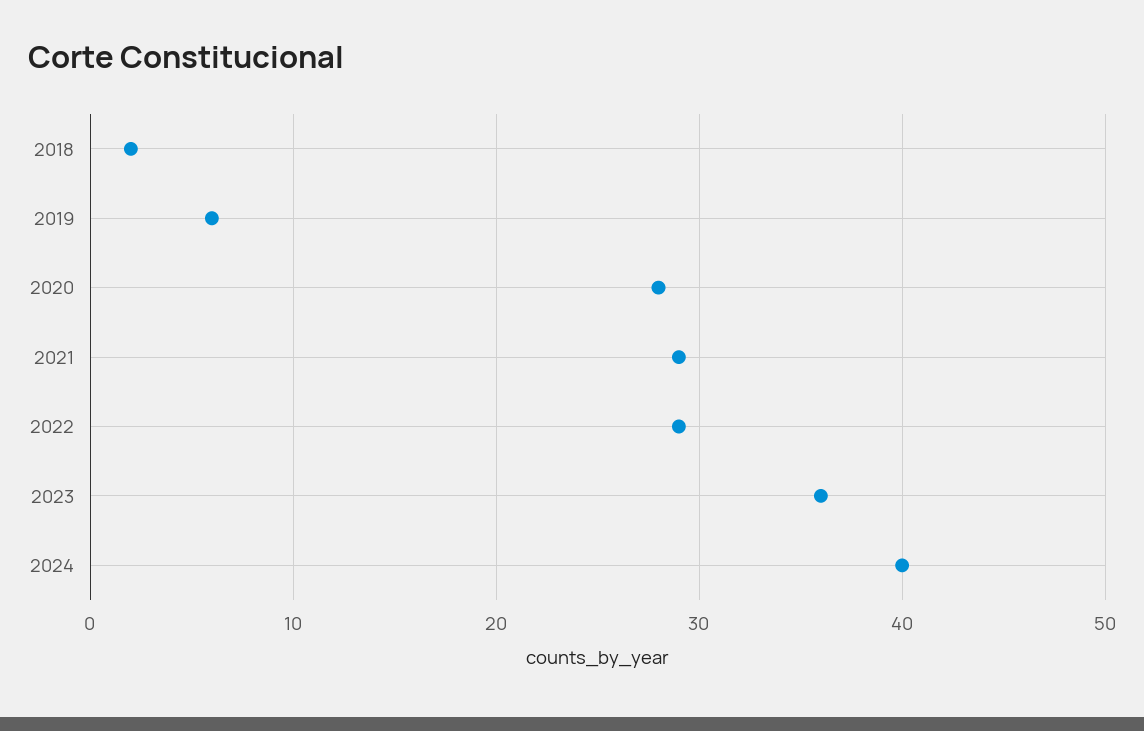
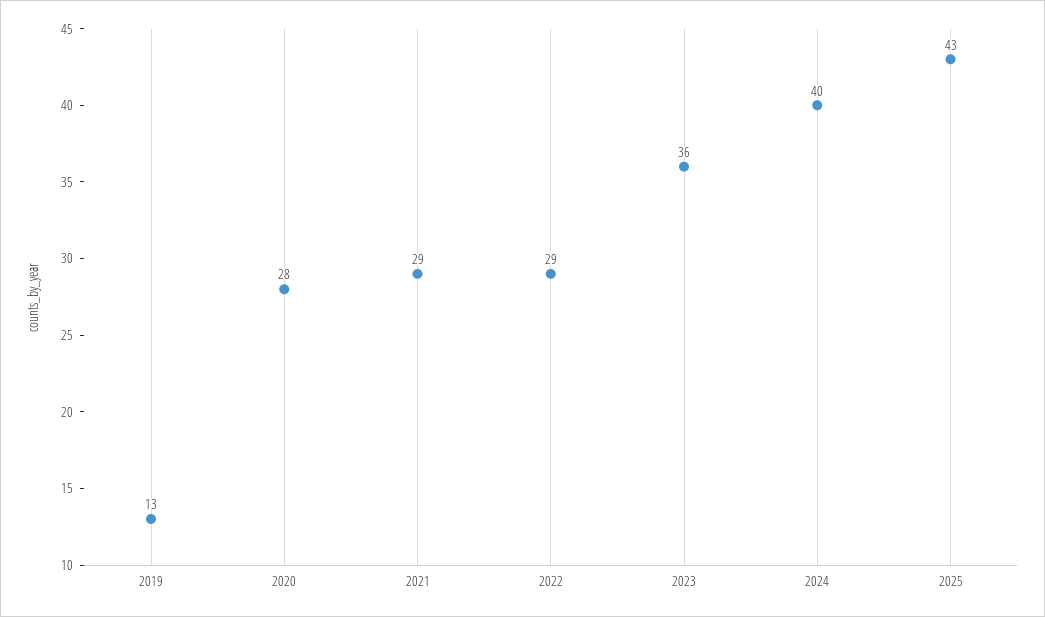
2018: 2 -> none
2019: 6 -> 13
2025: none -> 43

